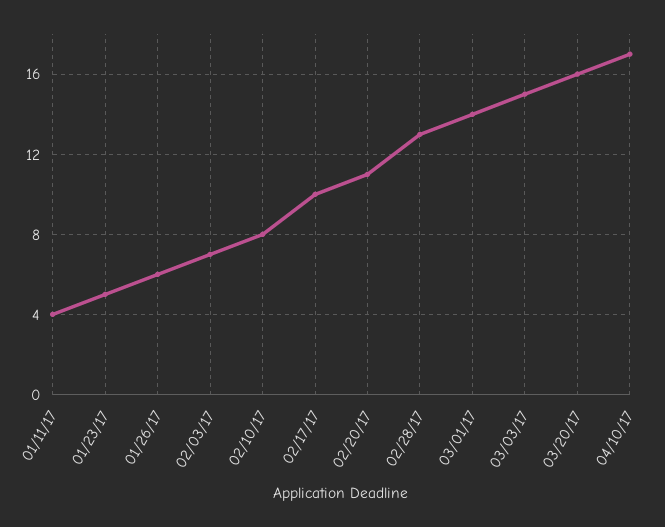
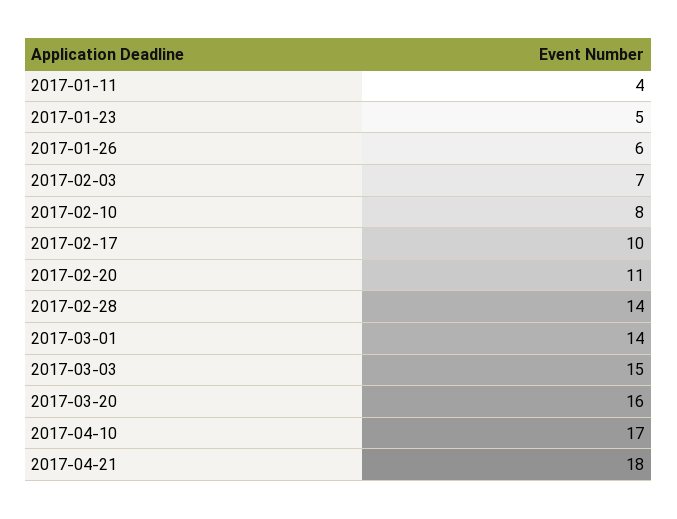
02/28/17: 13 -> 14
2017-04-21: none -> 18

